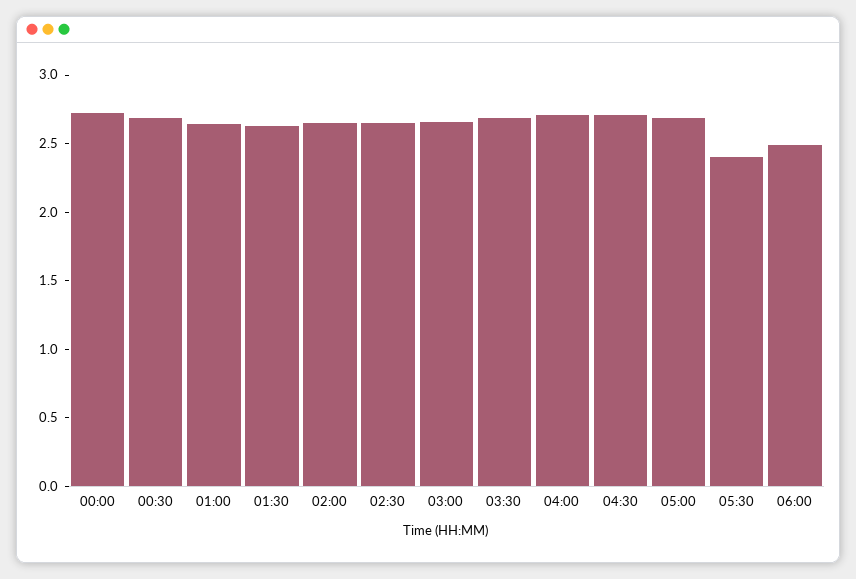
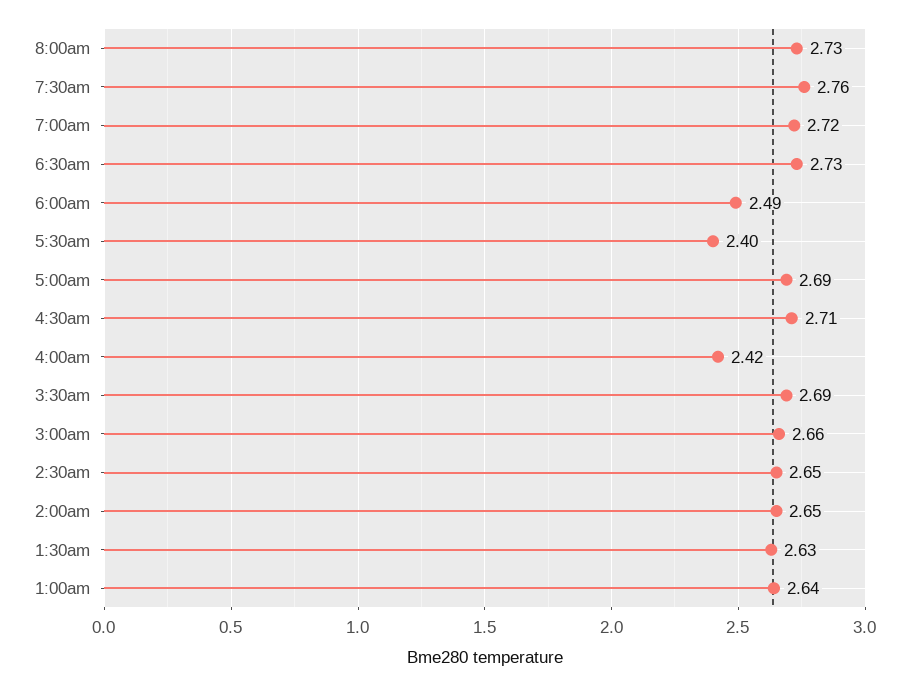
00:00: 2.7 -> none
00:30: 2.7 -> none
04:00: 2.7 -> 2.42
8:00am: none -> 2.73
7:30am: none -> 2.76
7:00am: none -> 2.72
6:30am: none -> 2.73

